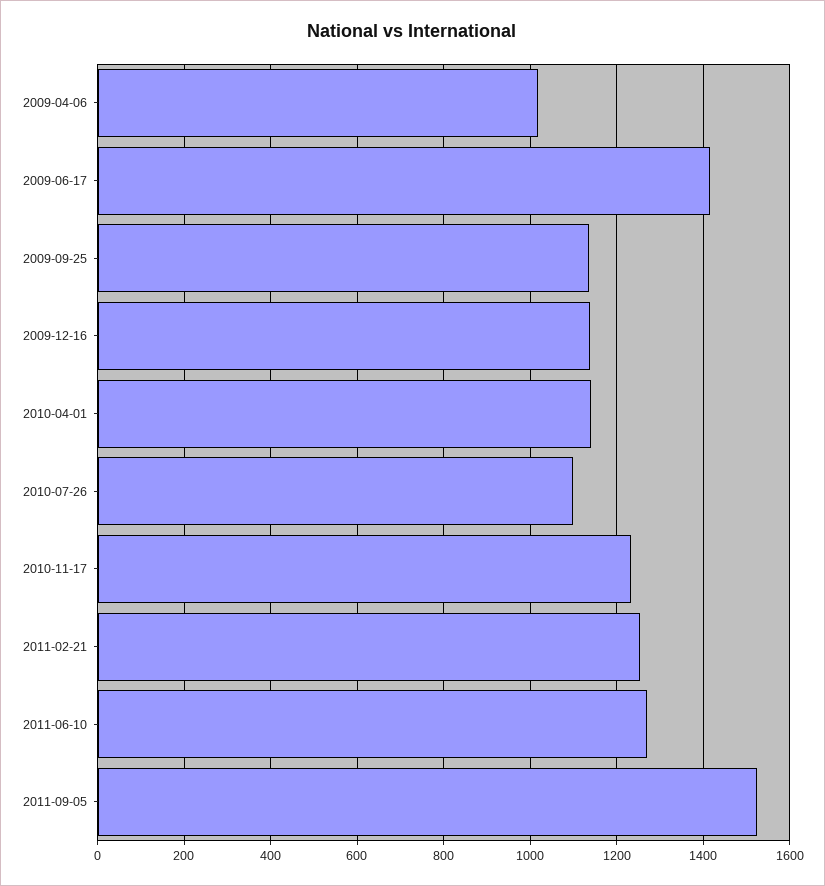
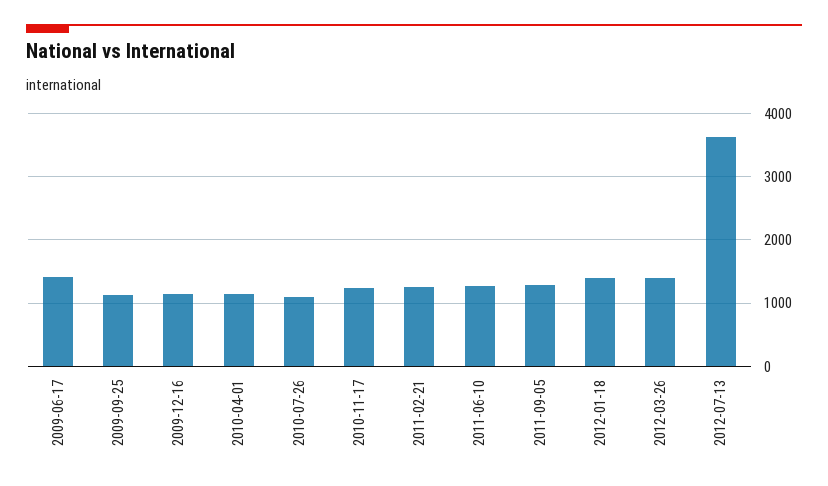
2009-04-06: 1020 -> none
2011-09-05: 1520 -> 1300
2012-01-18: none -> 1400
2012-03-26: none -> 1400
2012-07-13: none -> 3600

